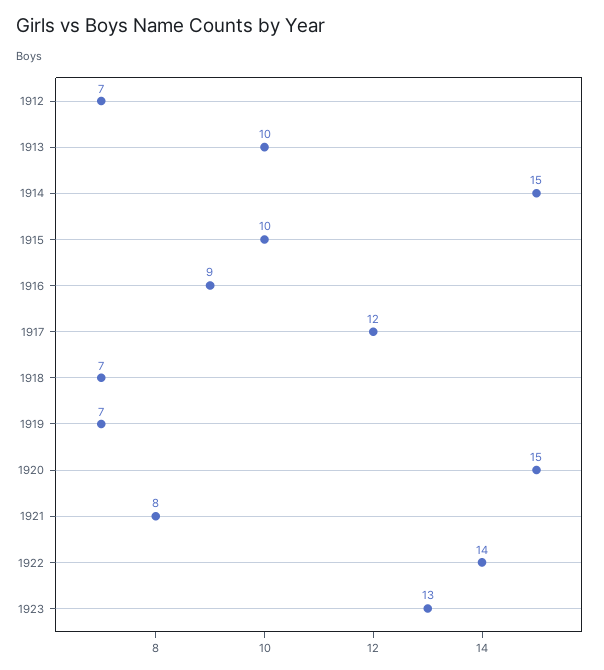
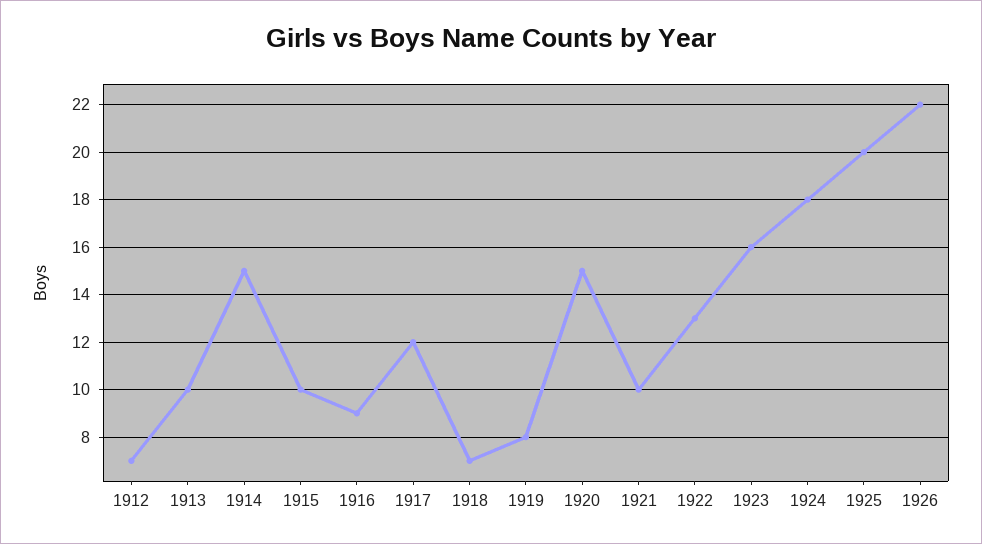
1919: 7 -> 8
1921: 8 -> 10
1922: 14 -> 13
1923: 13 -> 16
1924: none -> 18
1925: none -> 20
1926: none -> 22

